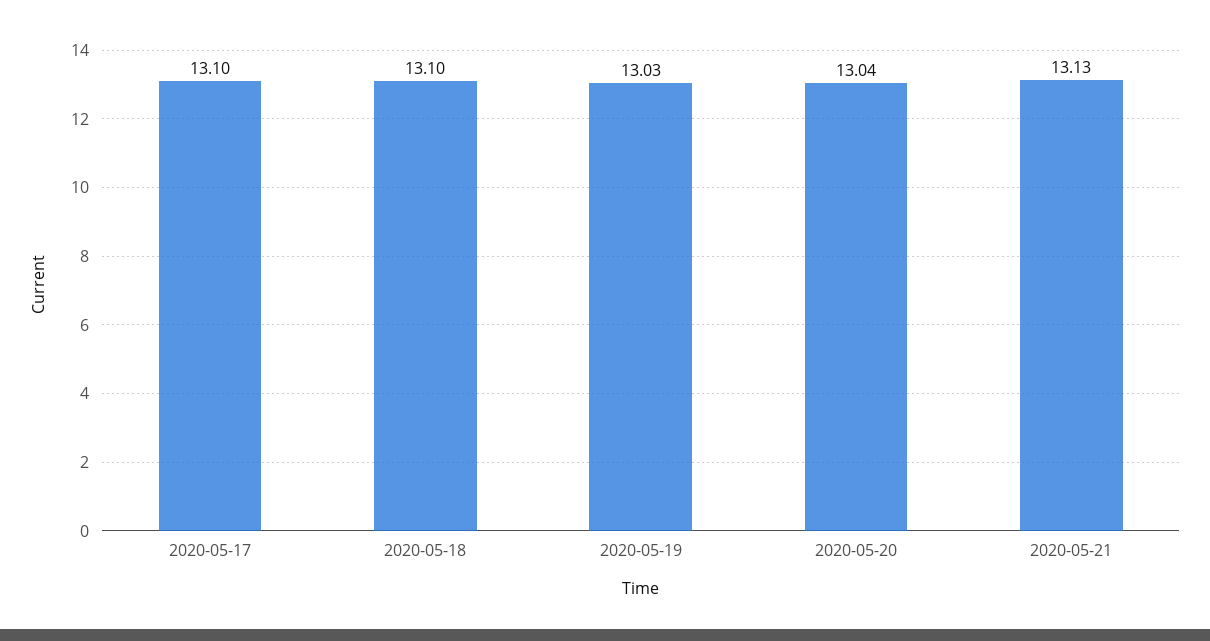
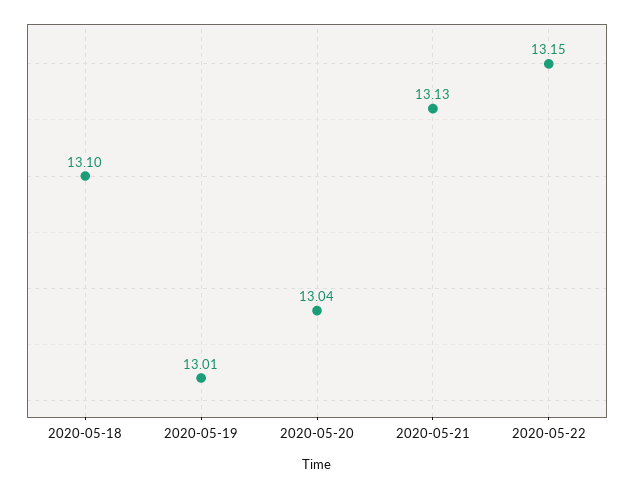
2020-05-17: 13.1 -> none
2020-05-19: 13.03 -> 13.01
2020-05-22: none -> 13.15

